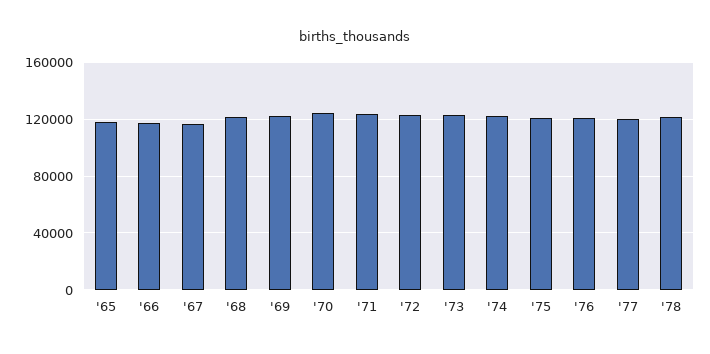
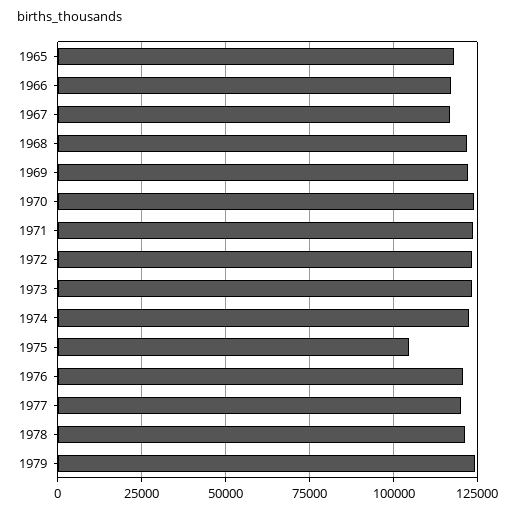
'75: 120000 -> 105000
1979: none -> 125000

